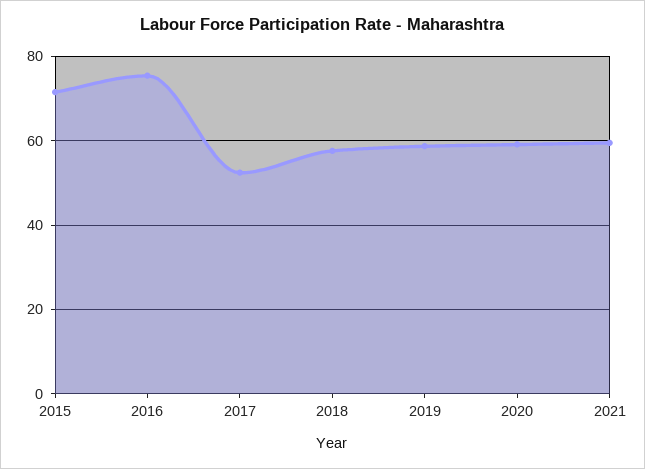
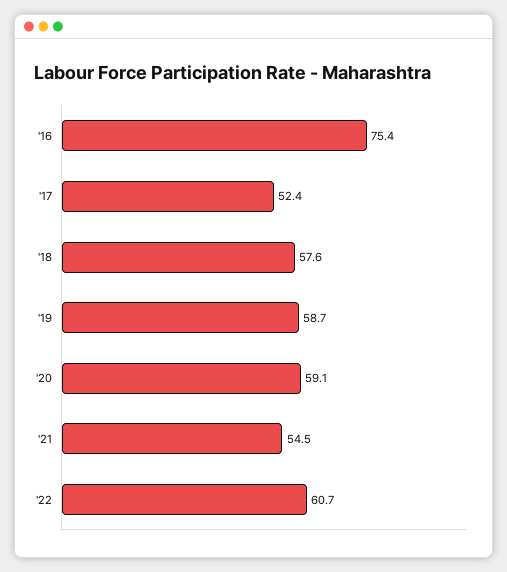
2015: 72 -> none
2021: 60 -> 54.5
'22: none -> 60.7

